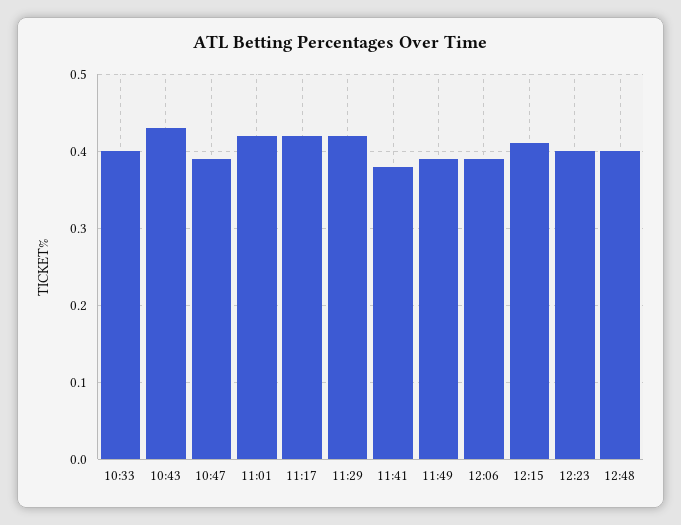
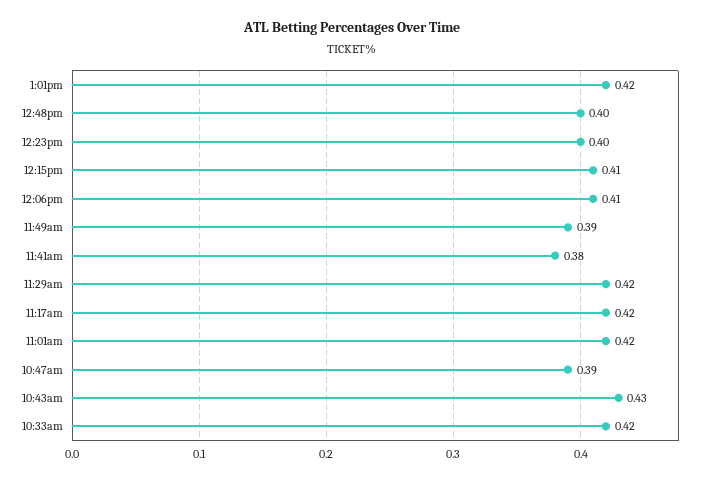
10:33: 0.4 -> 0.42
12:06: 0.39 -> 0.41
1:01pm: none -> 0.42

